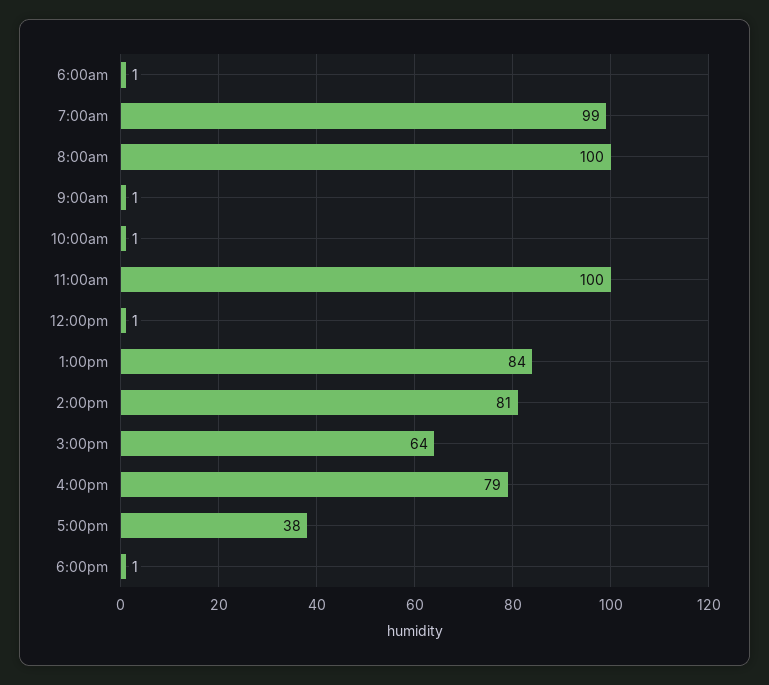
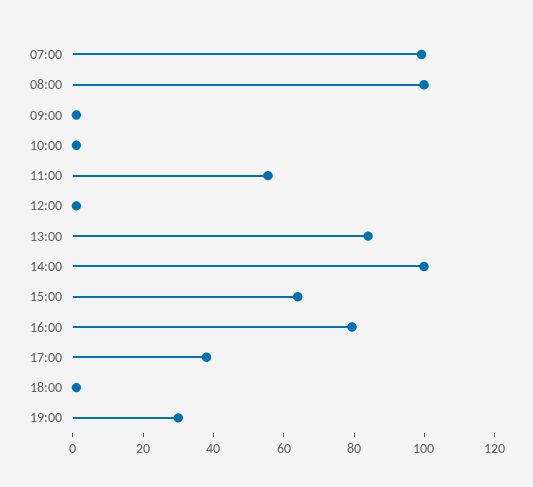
6:00am: 1 -> none
11:00am: 100 -> 55
2:00pm: 81 -> 100
19:00: none -> 30

